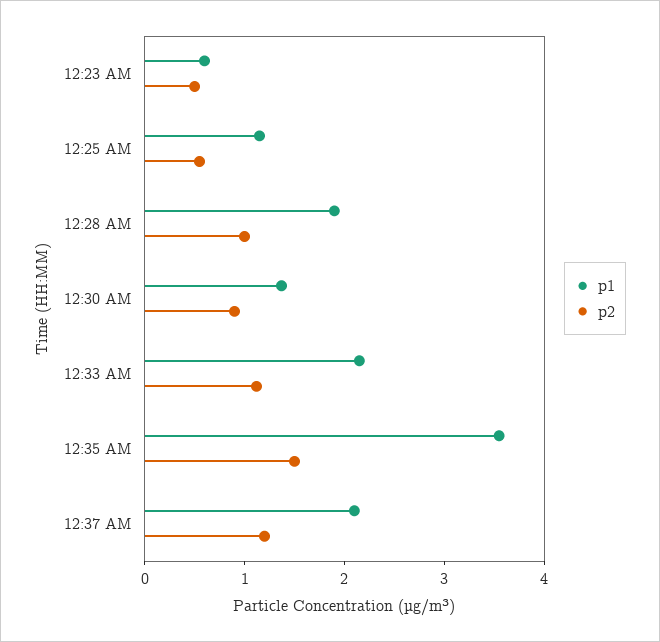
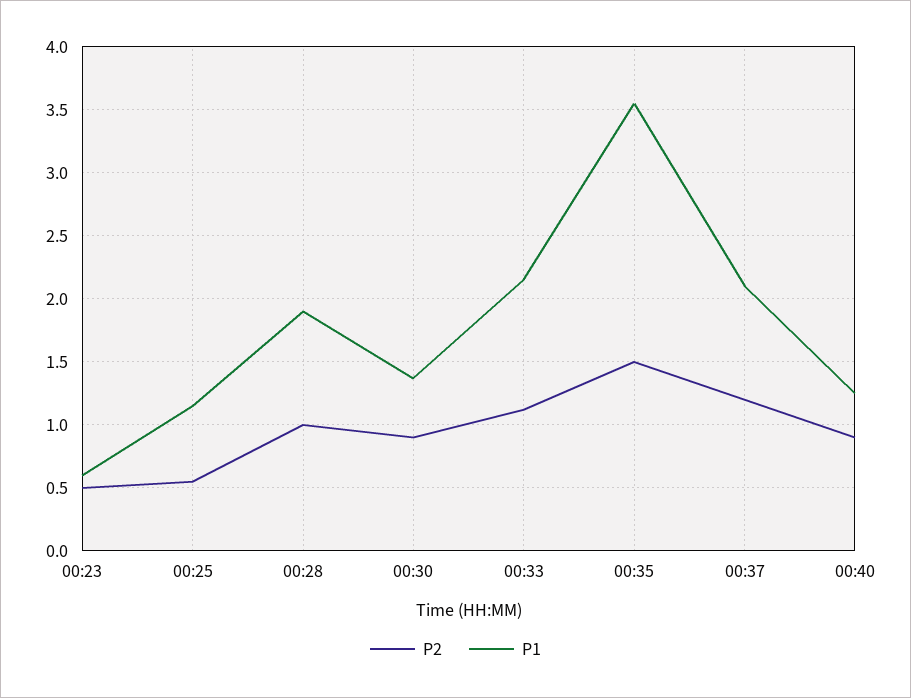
p2, 00:40: none -> 0.9
p1, 00:40: none -> 1.25

